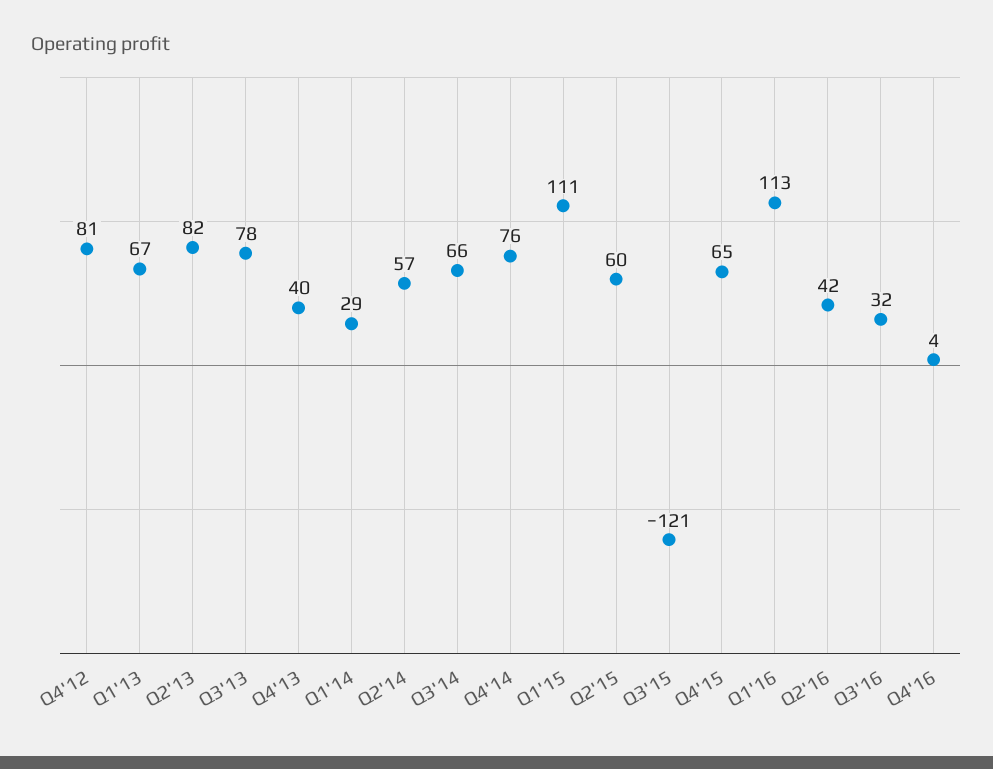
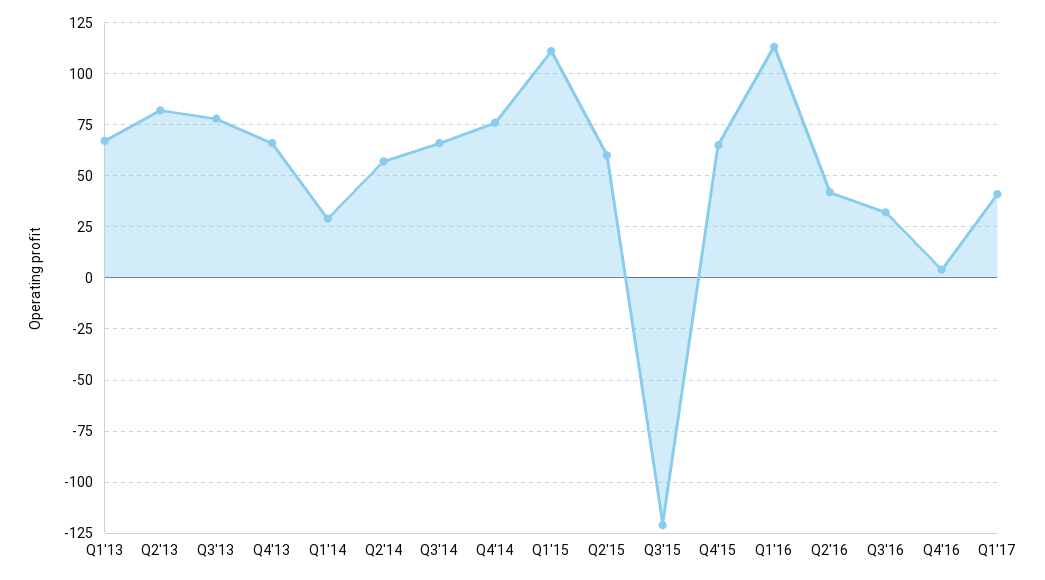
Q4'12: 81 -> none
Q4'13: 40 -> 65
Q1'17: none -> 40

